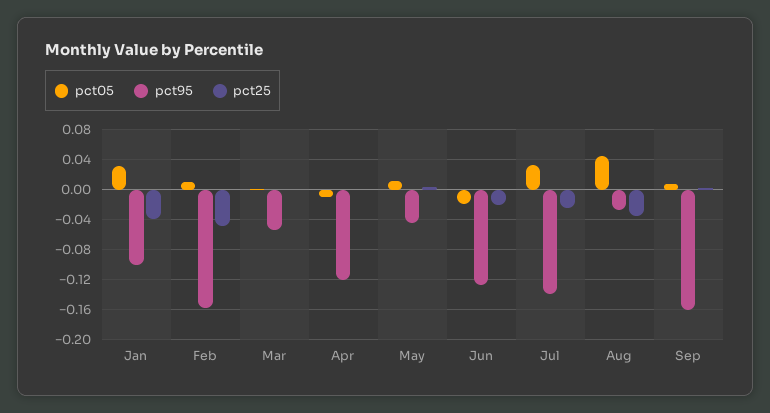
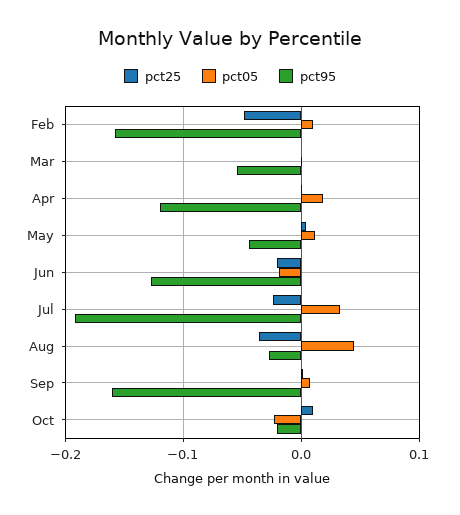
pct05, Jan: 0.03 -> none
pct95, Jan: -0.1 -> none
pct25, Jan: -0.04 -> none
pct05, Apr: -0.01 -> 0.02
pct95, Jul: -0.14 -> -0.19
pct25, Oct: none -> 0.01
pct05, Oct: none -> -0.02
pct95, Oct: none -> -0.02

